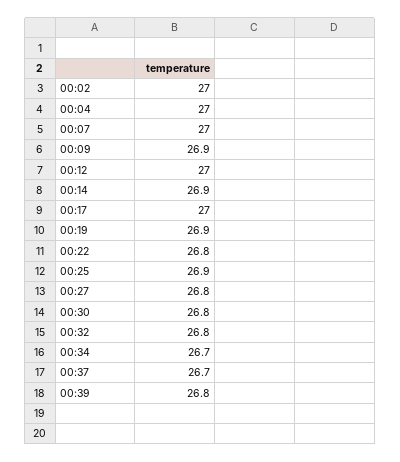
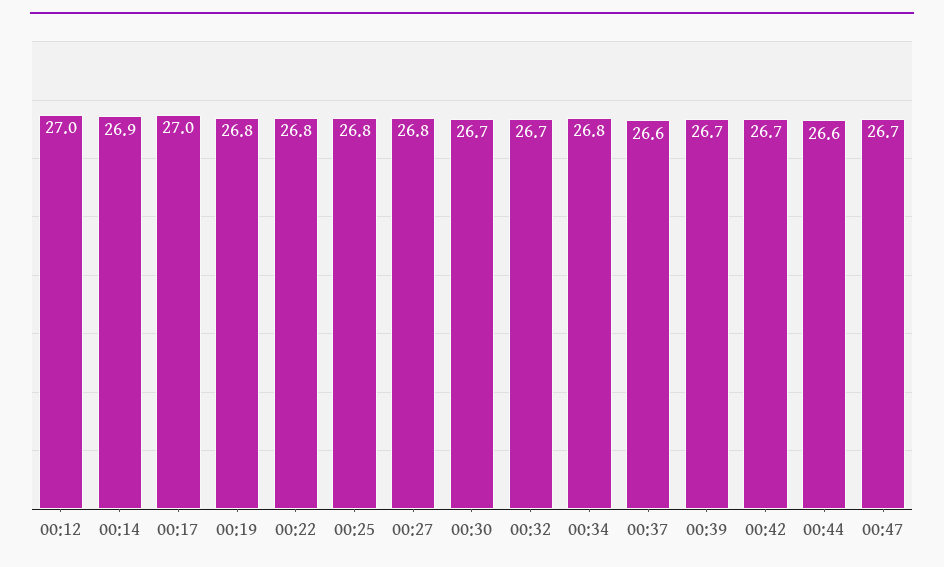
00:02: 27 -> none
00:04: 27 -> none
00:07: 27 -> none
00:09: 26.9 -> none
00:19: 26.9 -> 26.8
00:25: 26.9 -> 26.8
00:30: 26.8 -> 26.7
00:32: 26.8 -> 26.7
00:34: 26.7 -> 26.8
00:37: 26.7 -> 26.6
00:39: 26.8 -> 26.7
00:42: none -> 26.7
00:44: none -> 26.6
00:47: none -> 26.7

